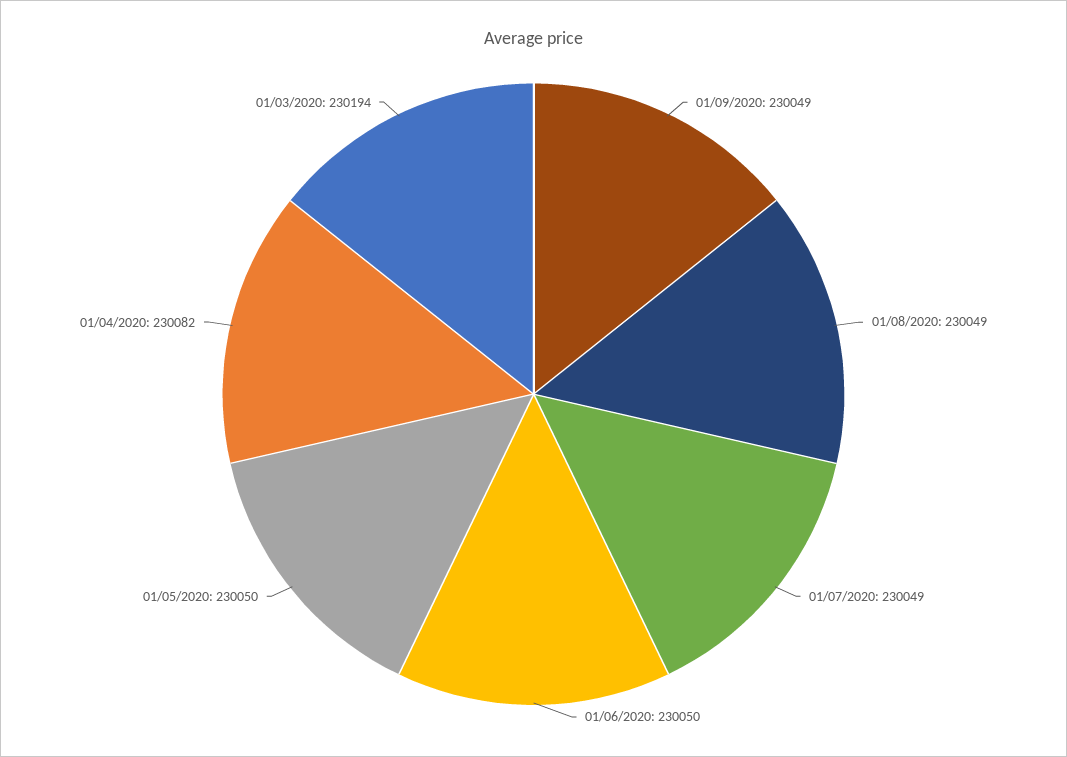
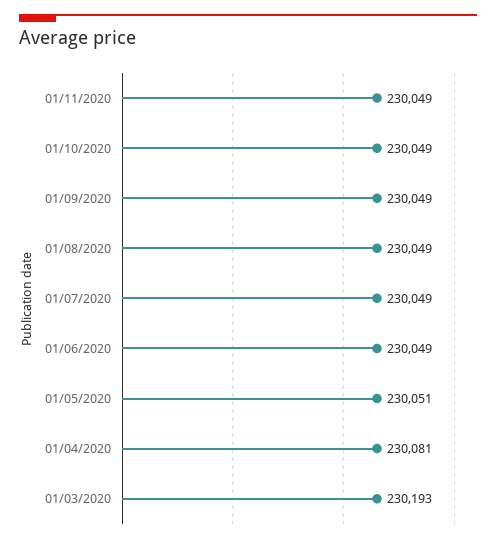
01/06/2020: 230050 -> 230049
01/05/2020: 230050 -> 230051
01/04/2020: 230082 -> 230081
01/03/2020: 230194 -> 230193
01/11/2020: none -> 230049
01/10/2020: none -> 230049

